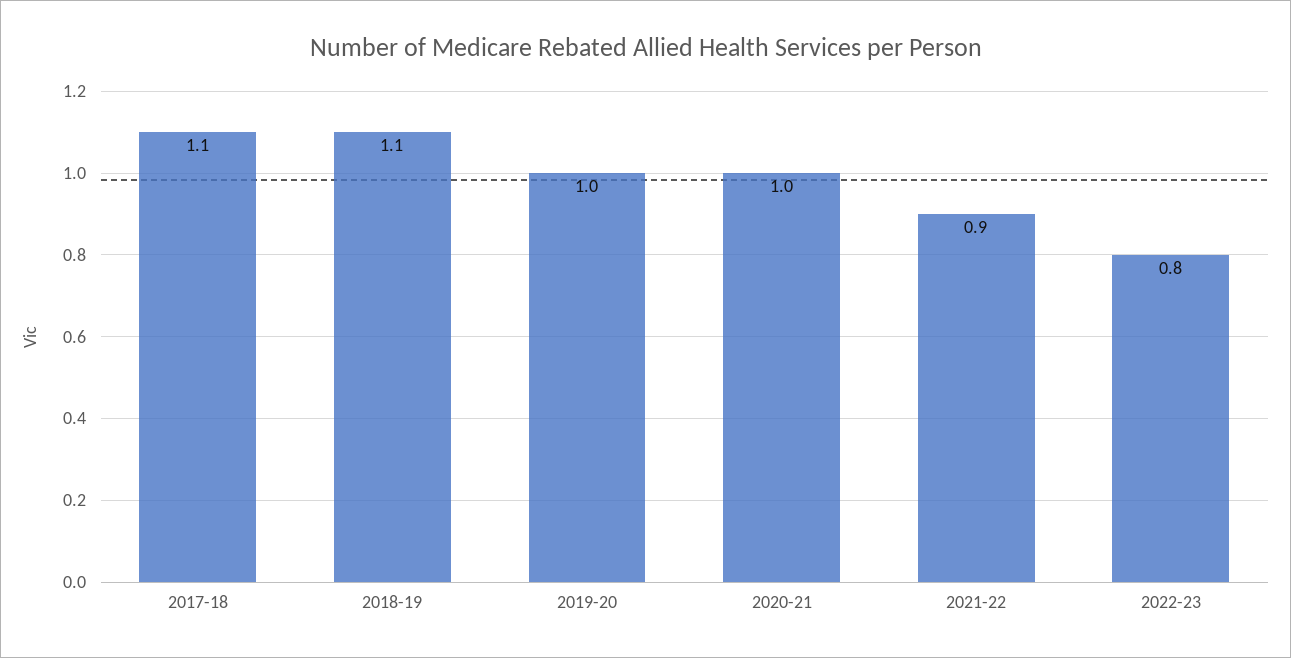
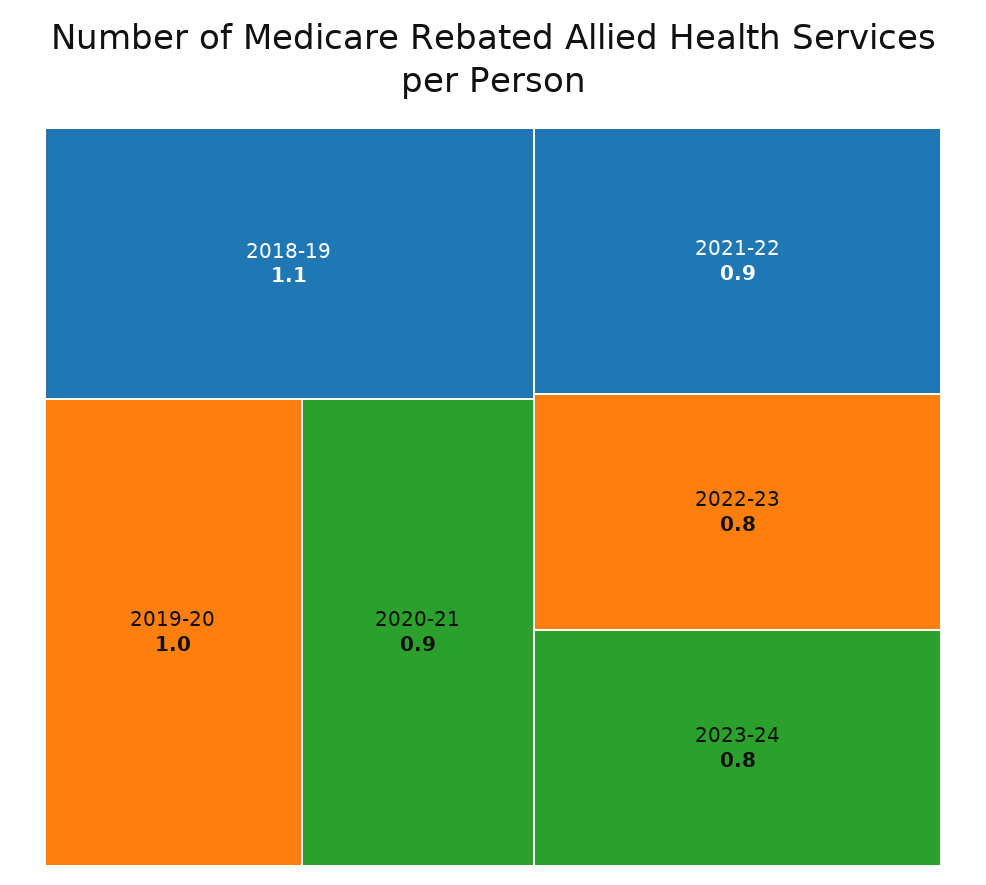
2017-18: 1.1 -> none
2020-21: 1 -> 0.9
2023-24: none -> 0.8

